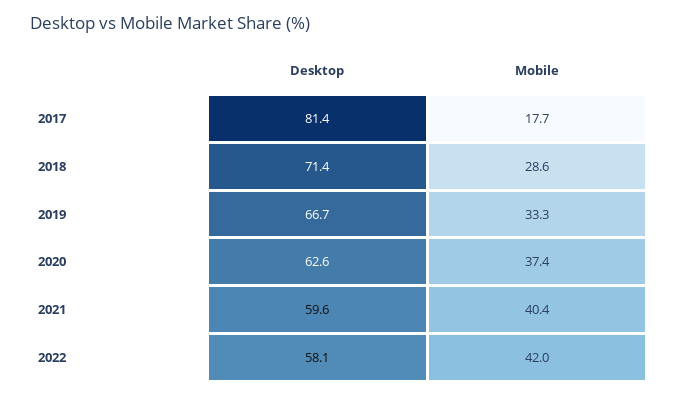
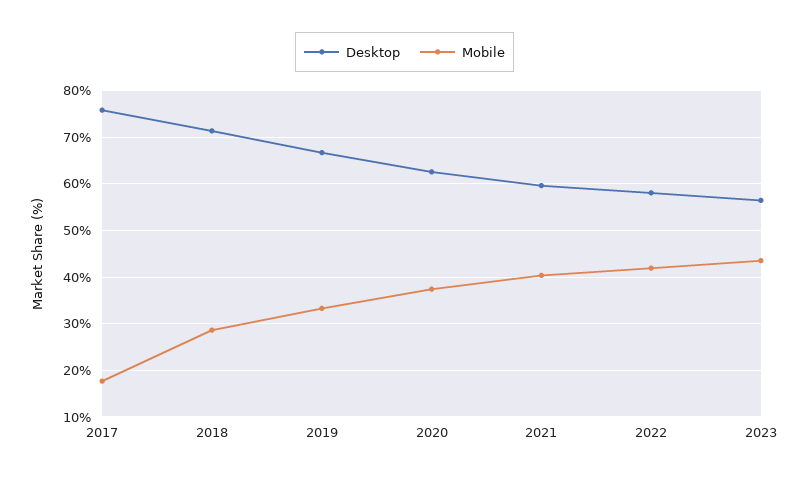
Desktop, 2017: 81.4 -> 76
Desktop, 2023: none -> 56
Mobile, 2023: none -> 44

